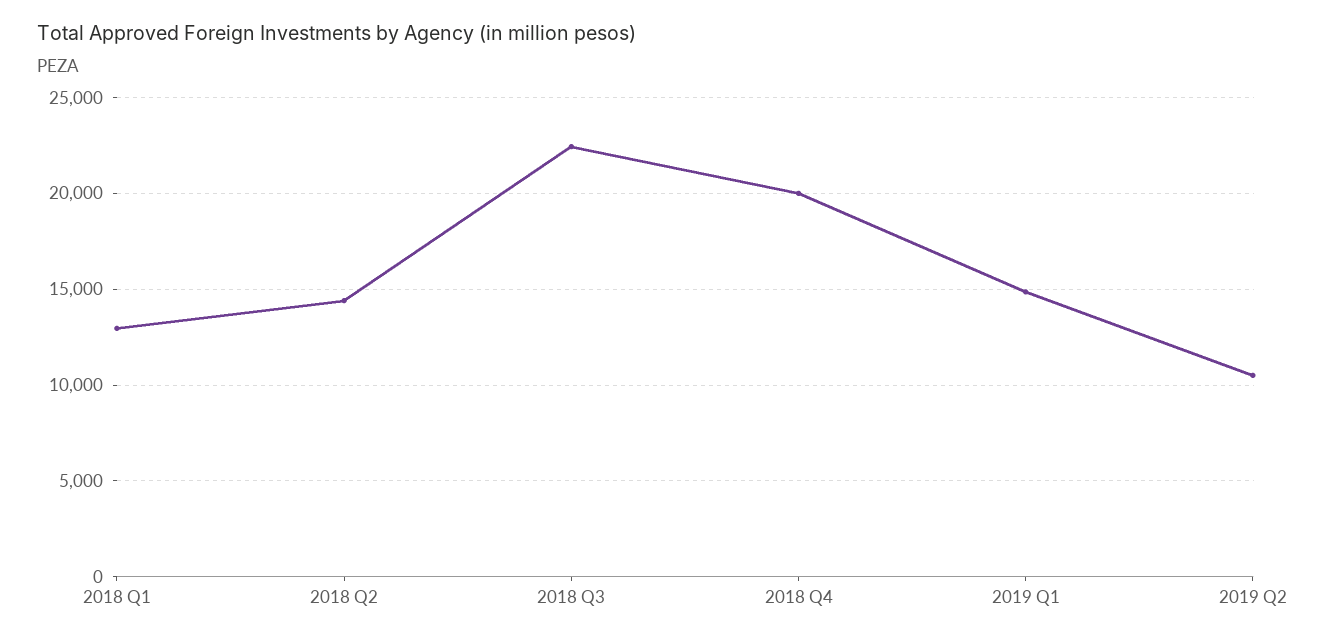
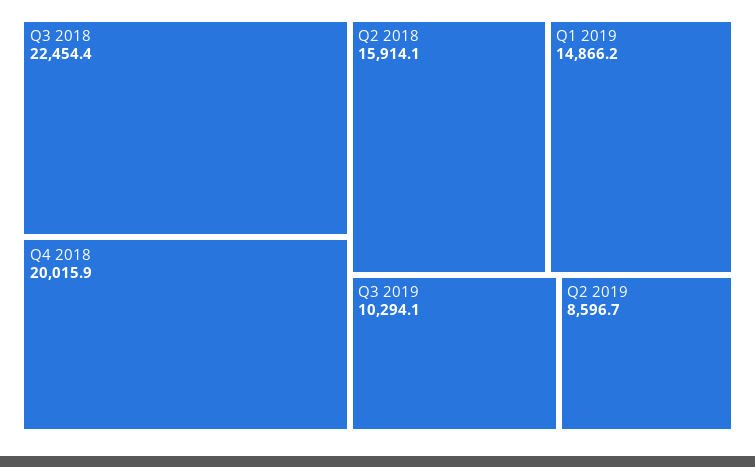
2018 Q1: 13000 -> none
2018 Q2: 14500 -> 15914.1
2019 Q2: 10500 -> 8596.7
Q3 2019: none -> 10294.1

